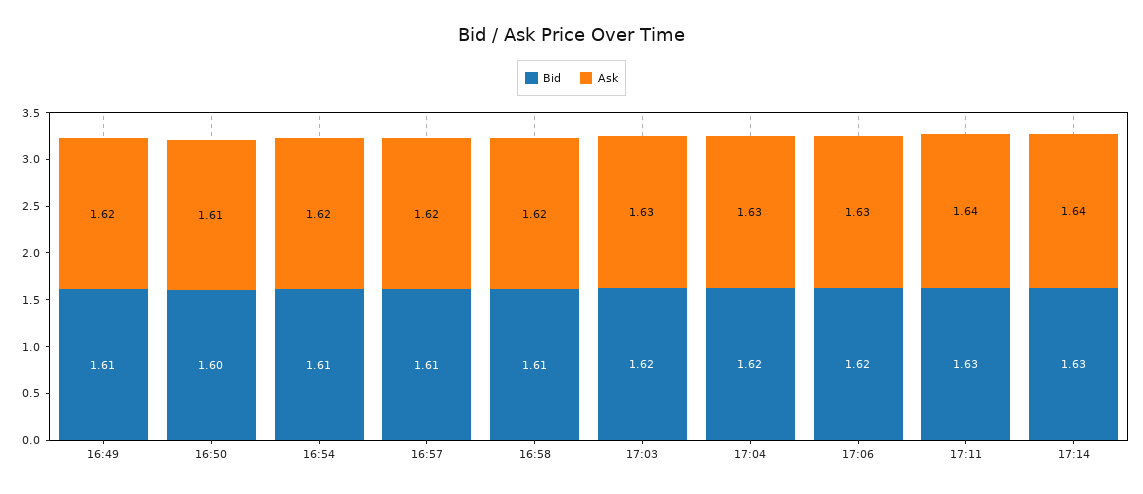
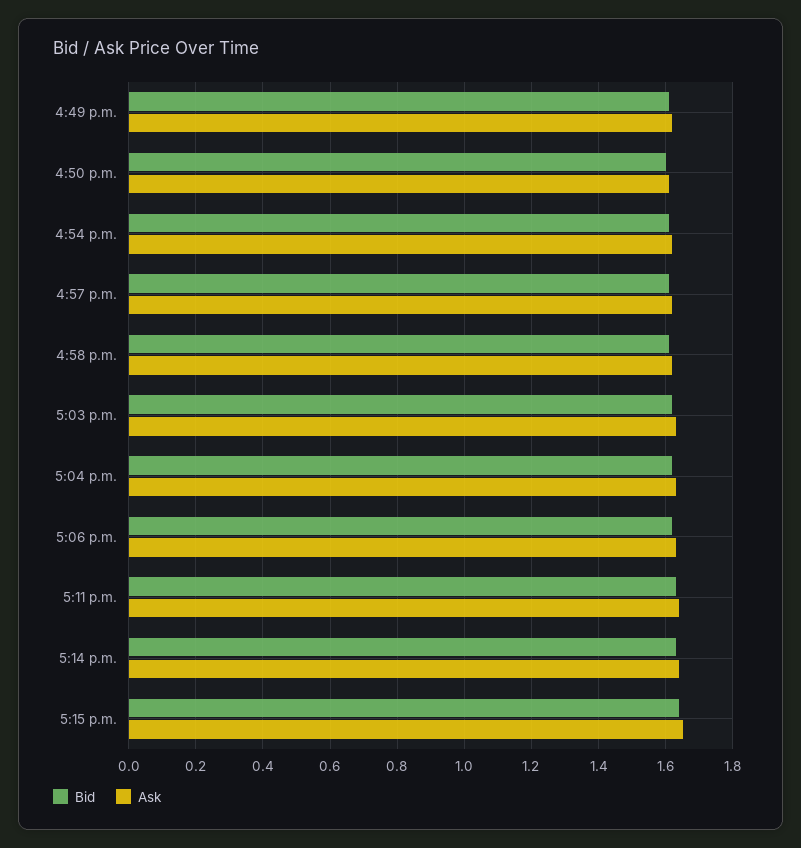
Bid, 5:15 p.m.: none -> 1.65
Ask, 5:15 p.m.: none -> 1.65

